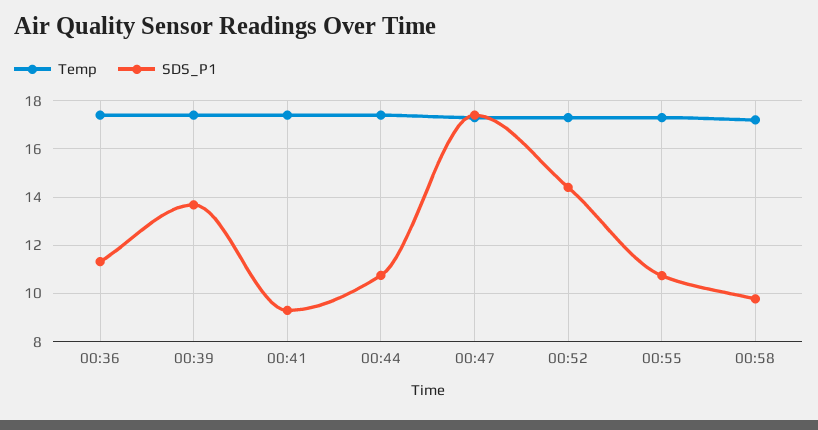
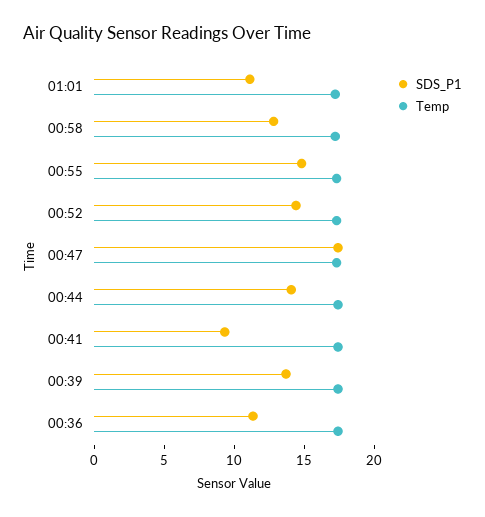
SDS_P1, 00:44: 10.75 -> 14
SDS_P1, 00:55: 10.75 -> 15
SDS_P1, 00:58: 9.75 -> 13
SDS_P1, 01:01: none -> 11
Temp, 01:01: none -> 17

